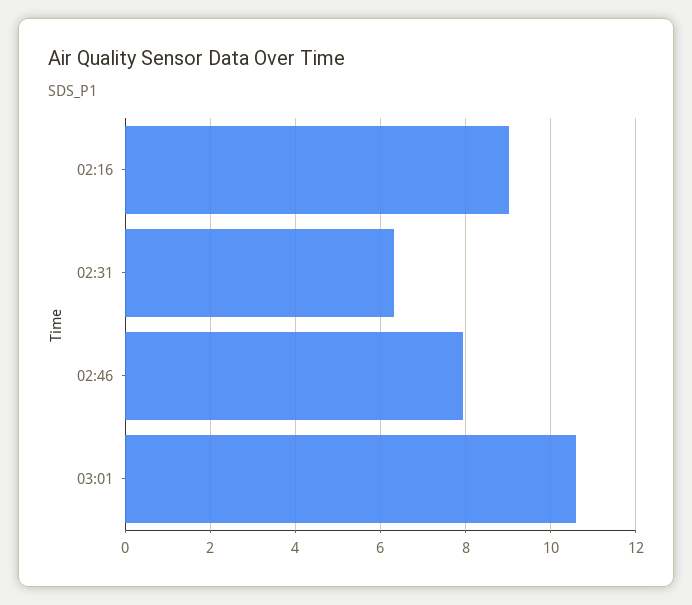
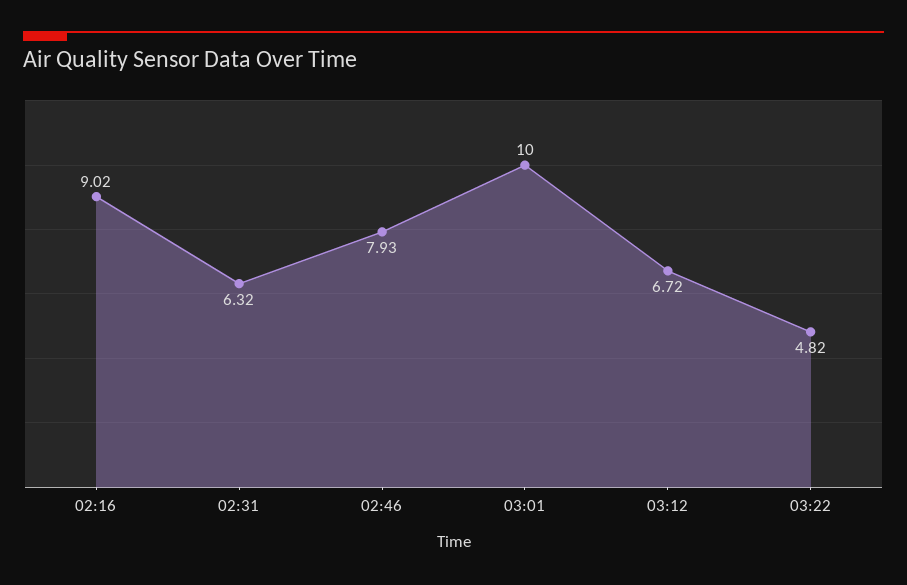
03:01: 10.6 -> 10
03:12: none -> 6.72
03:22: none -> 4.82

